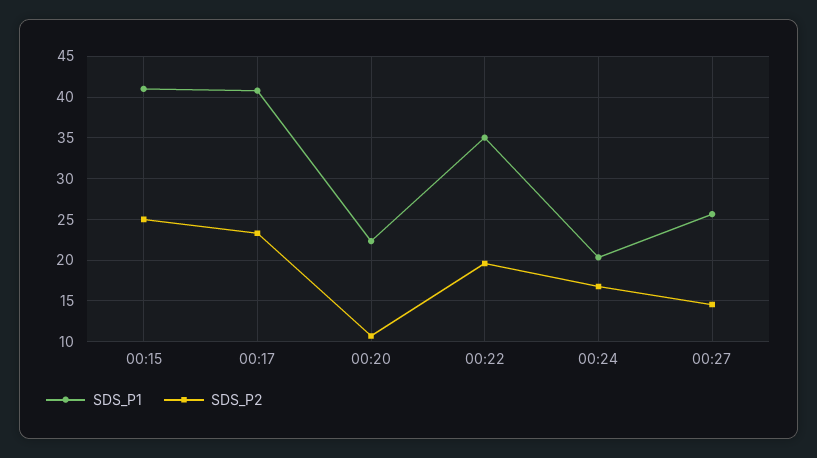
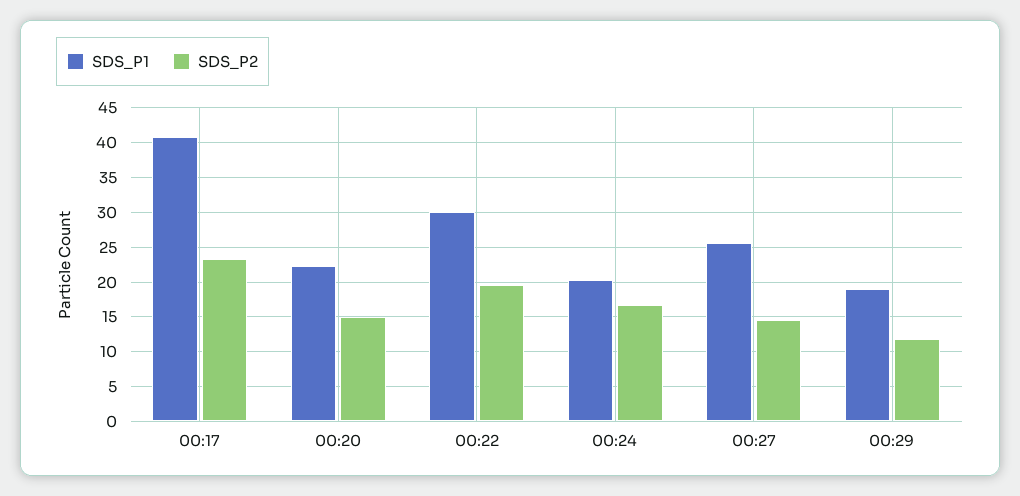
SDS_P1, 00:15: 41 -> none
SDS_P2, 00:15: 25 -> none
SDS_P2, 00:20: 11 -> 15
SDS_P1, 00:22: 35 -> 30
SDS_P1, 00:29: none -> 19
SDS_P2, 00:29: none -> 12

